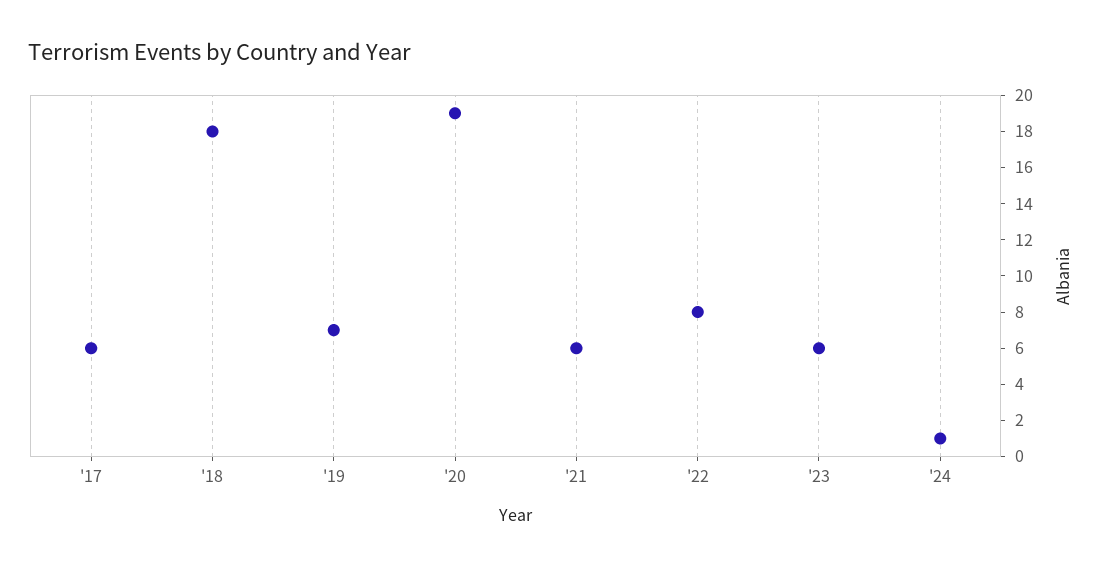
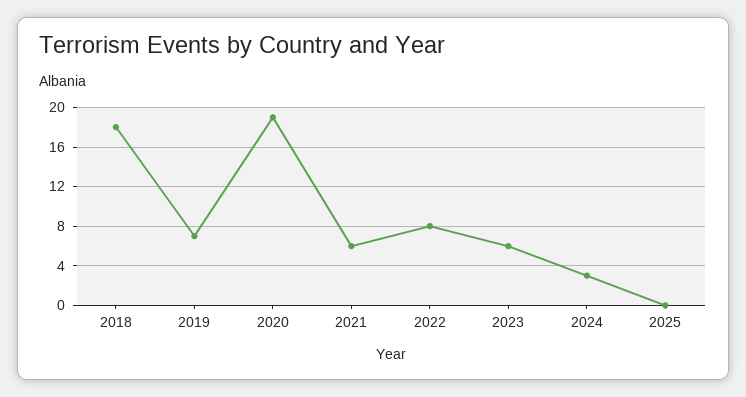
'17: 6 -> none
'24: 1 -> 3
2025: none -> 0

